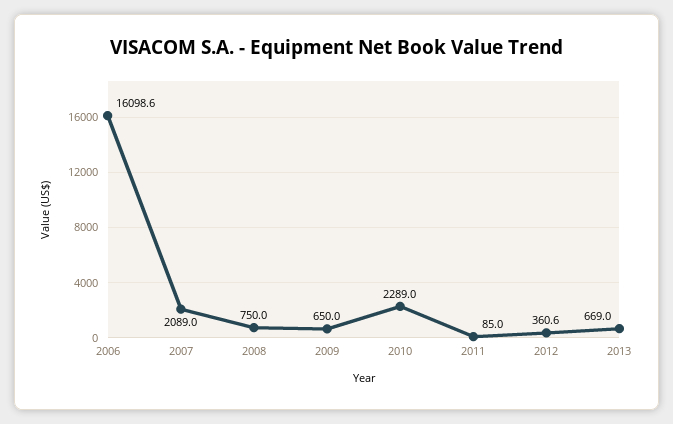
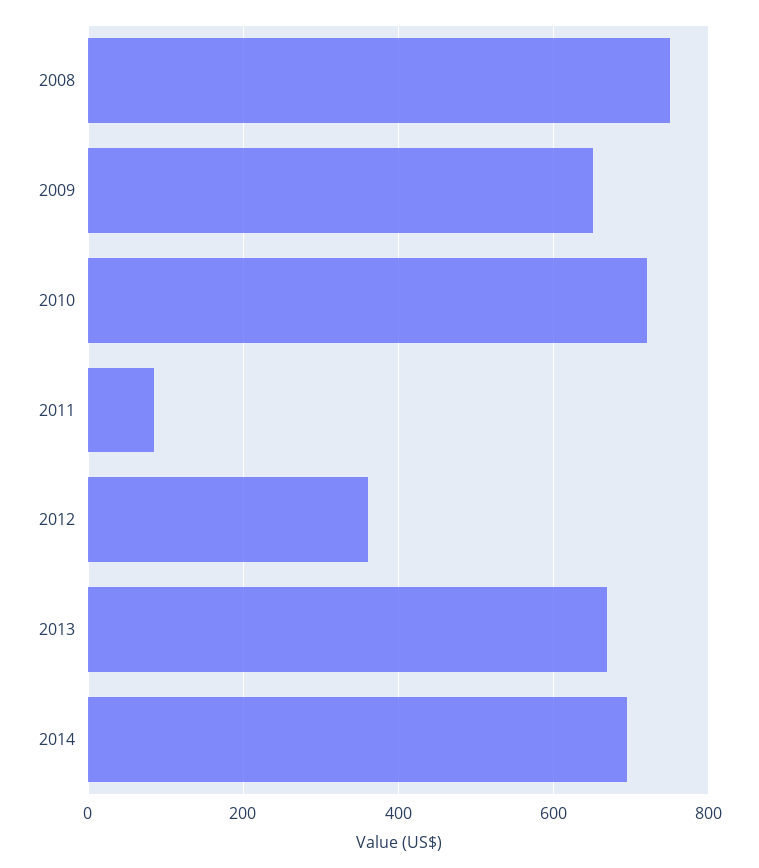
2006: 16098.6 -> none
2007: 2089 -> none
2010: 2289 -> 720
2014: none -> 700

